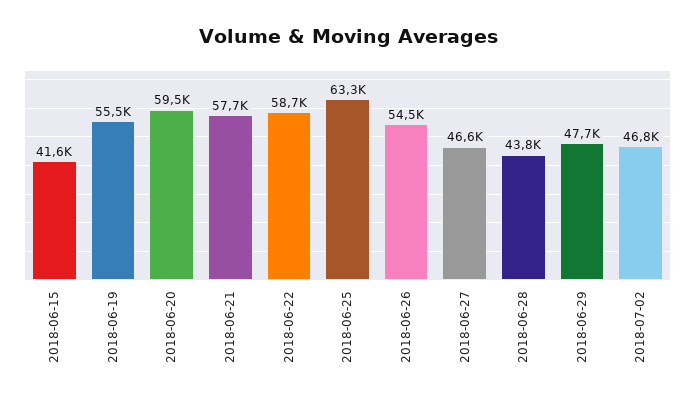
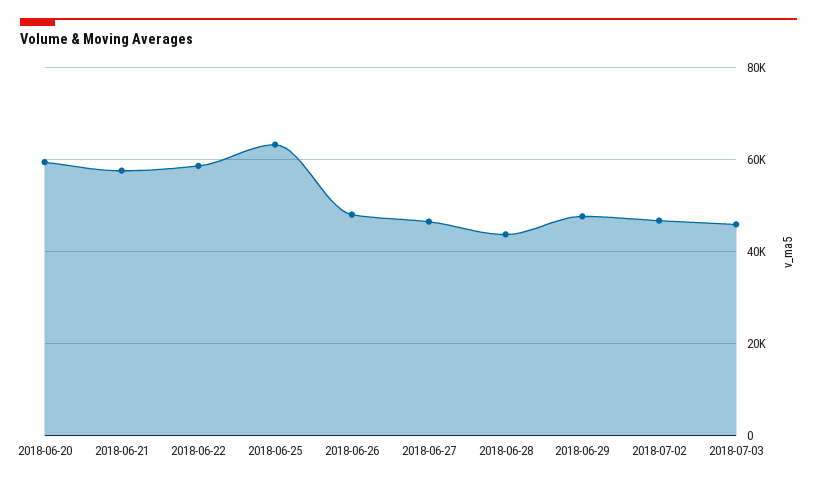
2018-06-15: 41600 -> none
2018-06-19: 55500 -> none
2018-06-26: 54500 -> 48000
2018-07-03: none -> 46000

